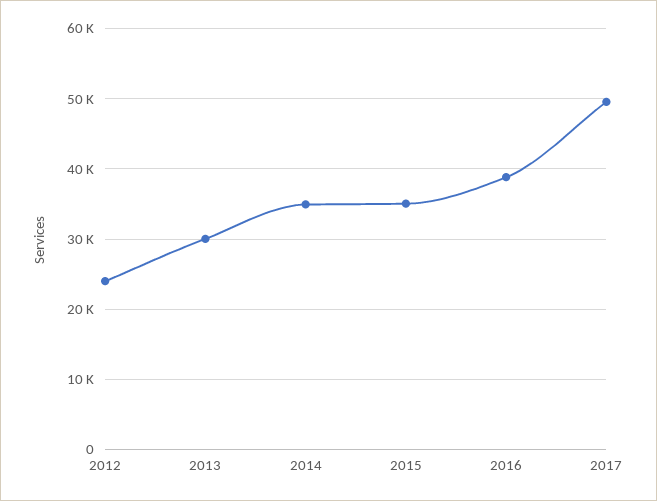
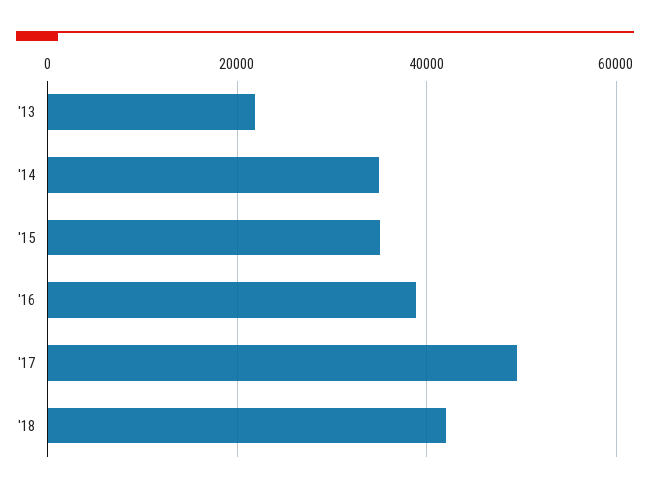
2012: 24000 -> none
2013: 30000 -> 22000
'18: none -> 42000

